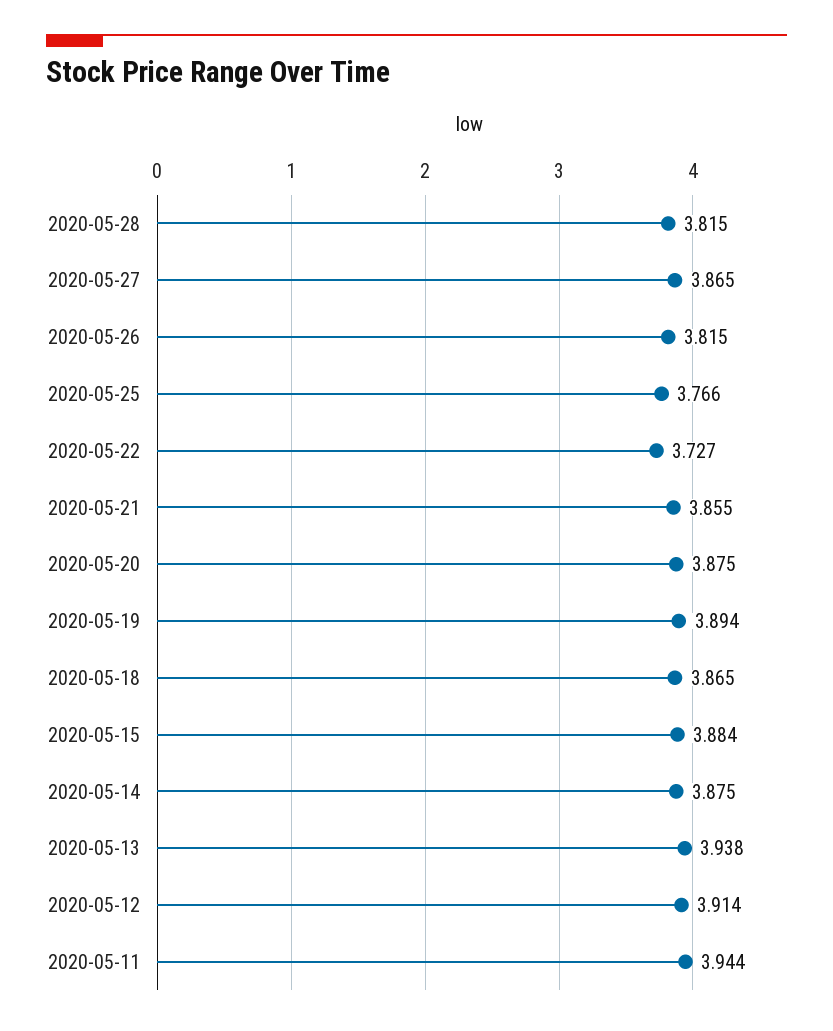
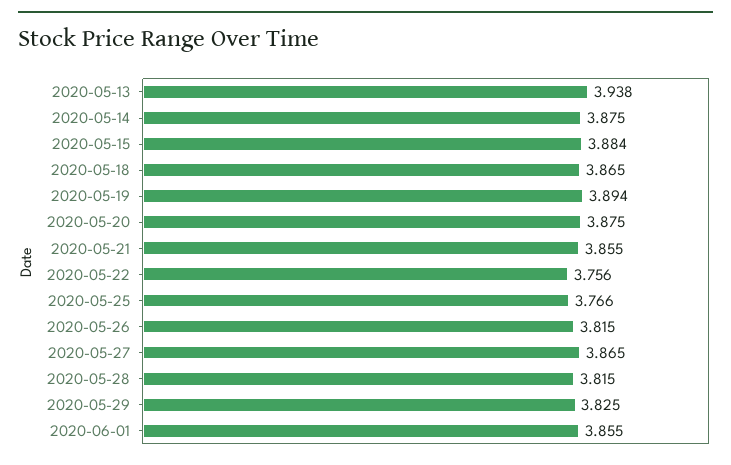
2020-05-22: 3.727 -> 3.756
2020-05-12: 3.914 -> none
2020-05-11: 3.944 -> none
2020-05-29: none -> 3.825
2020-06-01: none -> 3.855

